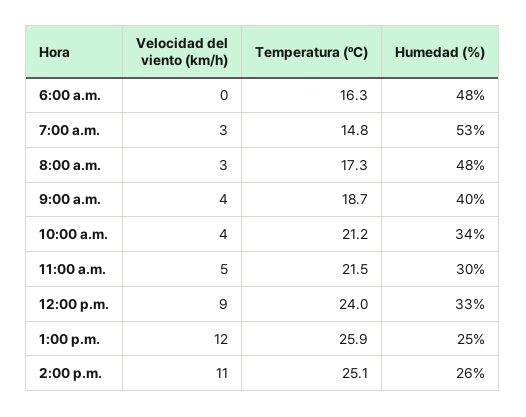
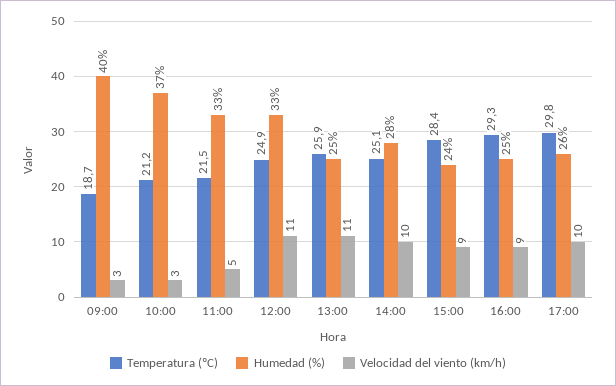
Velocidad del viento (km/h), 6:00 a.m.: 0 -> none
Temperatura (ºC), 6:00 a.m.: 16.3 -> none
Humedad (%), 6:00 a.m.: 48 -> none
Velocidad del viento (km/h), 7:00 a.m.: 3 -> none
Temperatura (ºC), 7:00 a.m.: 14.8 -> none
Humedad (%), 7:00 a.m.: 53 -> none
Velocidad del viento (km/h), 8:00 a.m.: 3 -> none
Temperatura (ºC), 8:00 a.m.: 17.3 -> none
Humedad (%), 8:00 a.m.: 48 -> none
Velocidad del viento (km/h), 9:00 a.m.: 4 -> 3
Velocidad del viento (km/h), 10:00 a.m.: 4 -> 3
Humedad (%), 10:00 a.m.: 34 -> 37
Humedad (%), 11:00 a.m.: 30 -> 33
Velocidad del viento (km/h), 12:00 p.m.: 9 -> 11
Temperatura (ºC), 12:00 p.m.: 24 -> 24.9
Velocidad del viento (km/h), 1:00 p.m.: 12 -> 11
Velocidad del viento (km/h), 2:00 p.m.: 11 -> 10
Humedad (%), 2:00 p.m.: 26 -> 28
Temperatura (ºC), 15:00: none -> 28.4
Humedad (%), 15:00: none -> 24
Velocidad del viento (km/h), 15:00: none -> 9
Temperatura (ºC), 16:00: none -> 29.3
Humedad (%), 16:00: none -> 25
Velocidad del viento (km/h), 16:00: none -> 9
Temperatura (ºC), 17:00: none -> 29.8
Humedad (%), 17:00: none -> 26
Velocidad del viento (km/h), 17:00: none -> 10

